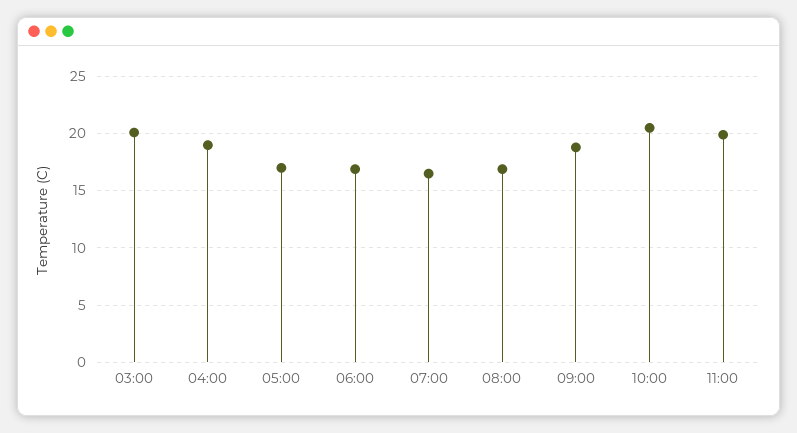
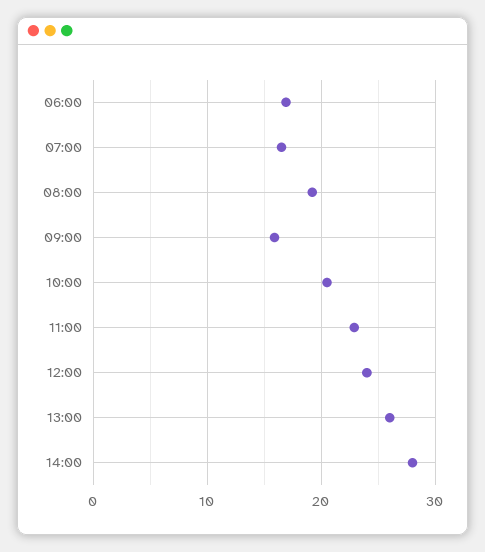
03:00: 20 -> none
04:00: 19 -> none
05:00: 17 -> none
08:00: 17 -> 19
09:00: 19 -> 16
11:00: 20 -> 23
12:00: none -> 24
13:00: none -> 26
14:00: none -> 28

